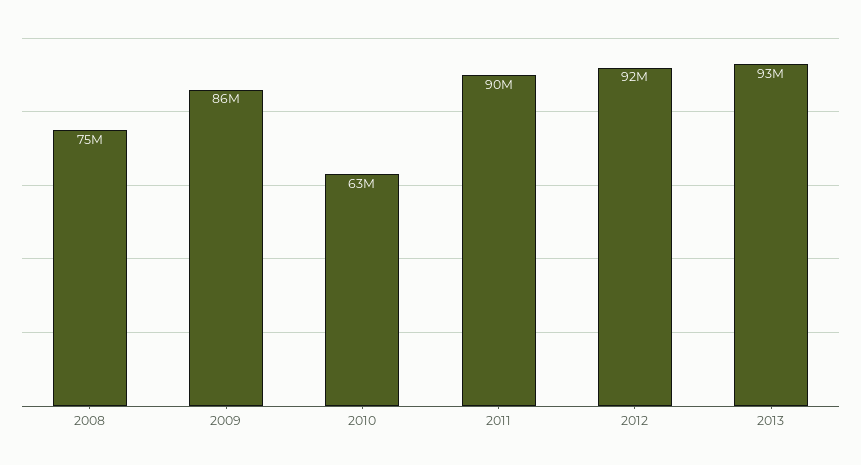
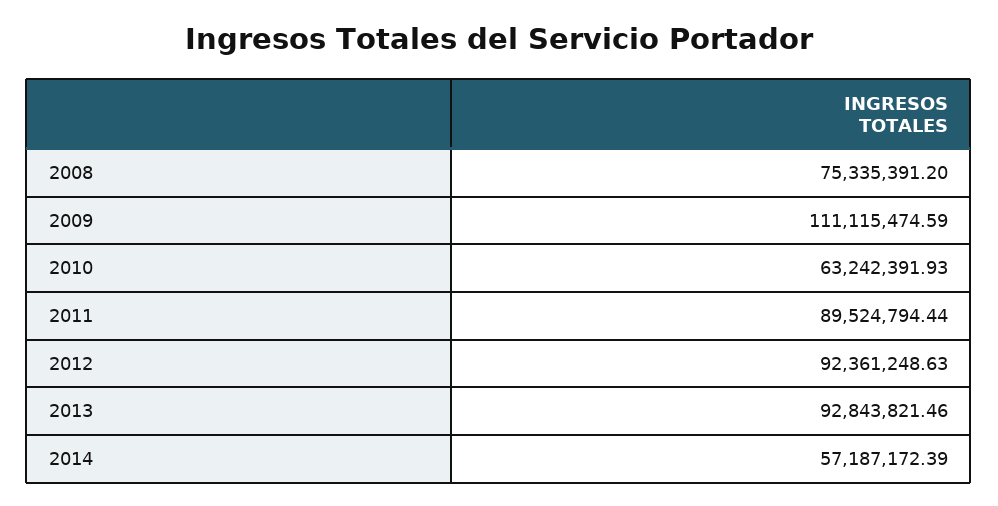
2009: 86000000 -> 111115474.59
2014: none -> 57187172.39

